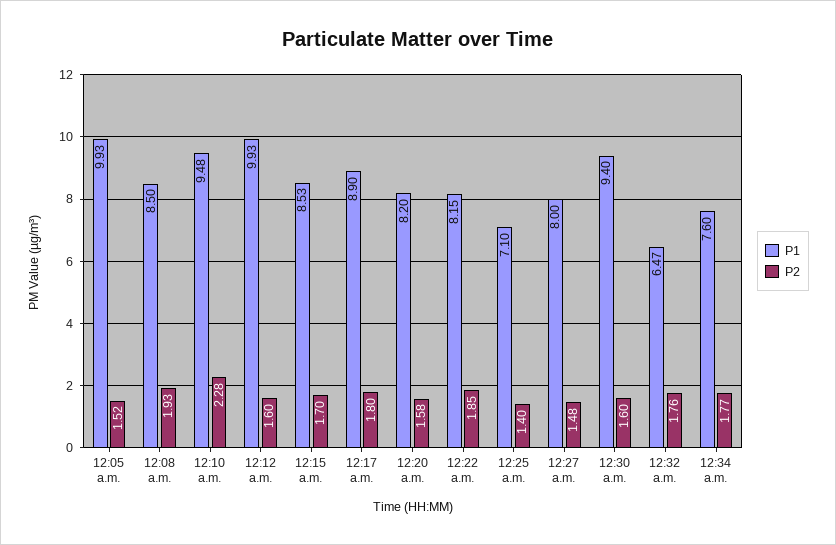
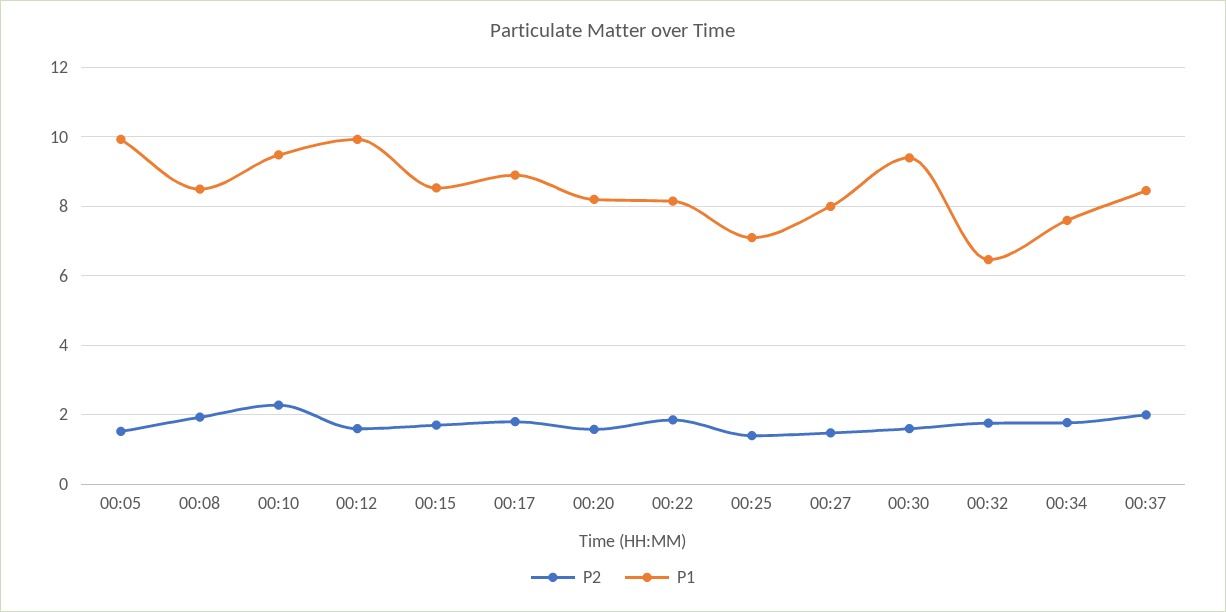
P2, 00:37: none -> 2
P1, 00:37: none -> 8.4

